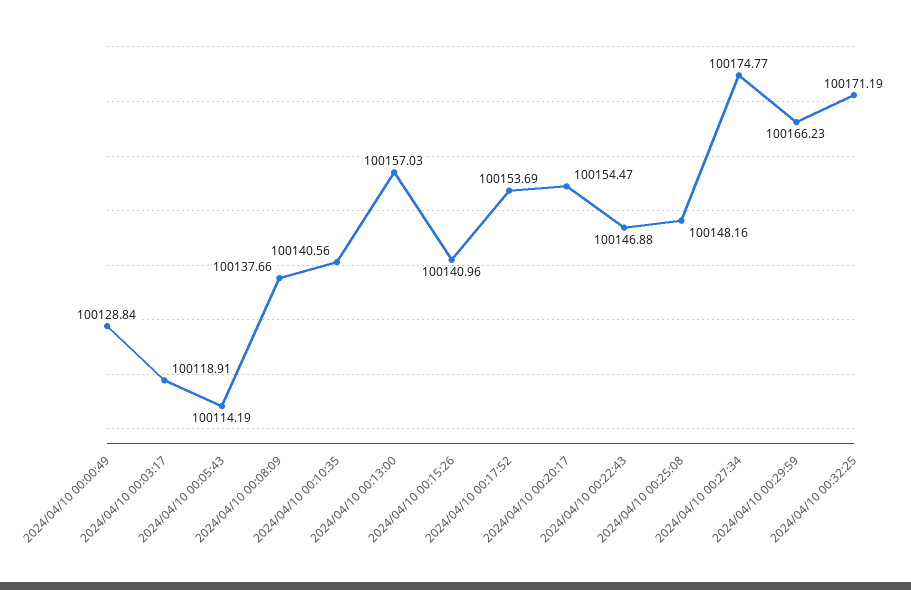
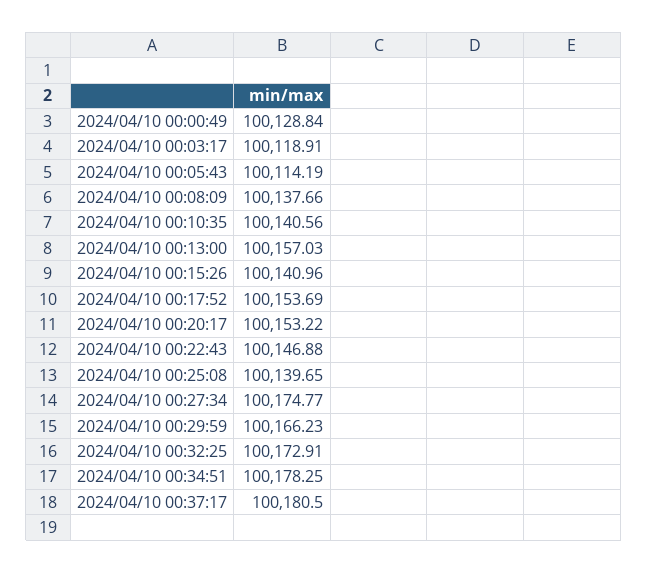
2024/04/10 00:20:17: 100154.47 -> 100153.22
2024/04/10 00:25:08: 100148.16 -> 100139.65
2024/04/10 00:32:25: 100171.19 -> 100172.91
2024/04/10 00:34:51: none -> 100178.25
2024/04/10 00:37:17: none -> 100180.5

